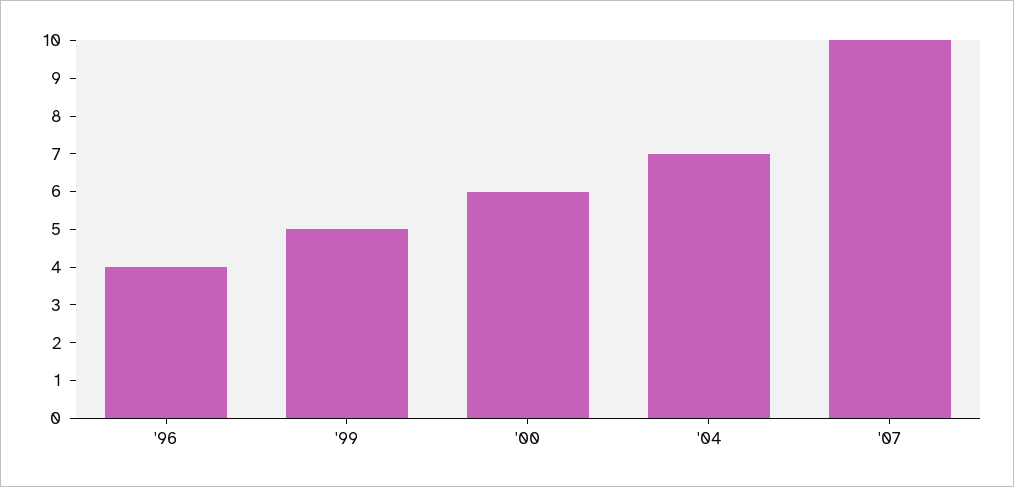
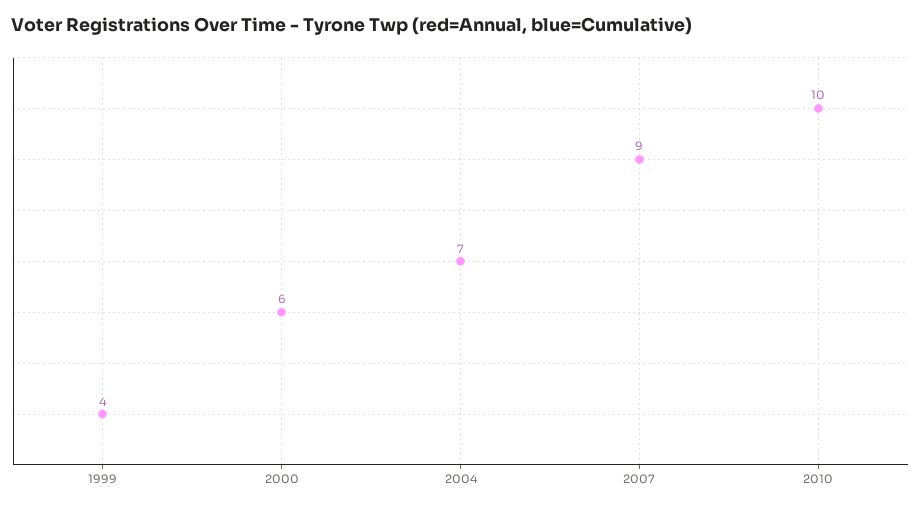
'96: 4 -> none
'99: 5 -> 4
'07: 10 -> 9
2010: none -> 10

